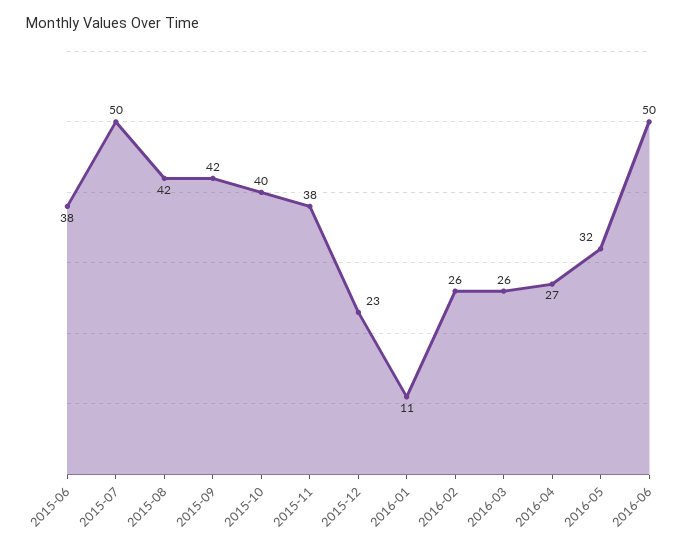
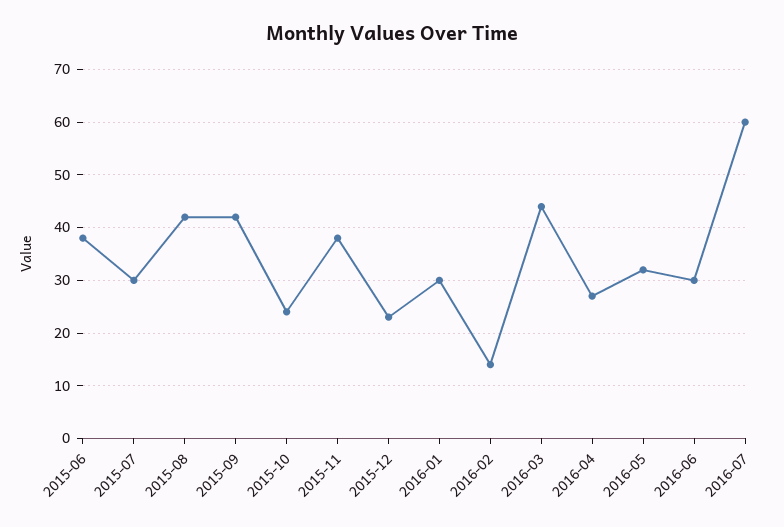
2015-07: 50 -> 30
2015-10: 40 -> 25
2016-01: 11 -> 30
2016-02: 26 -> 15
2016-03: 26 -> 45
2016-06: 50 -> 30
2016-07: none -> 60

